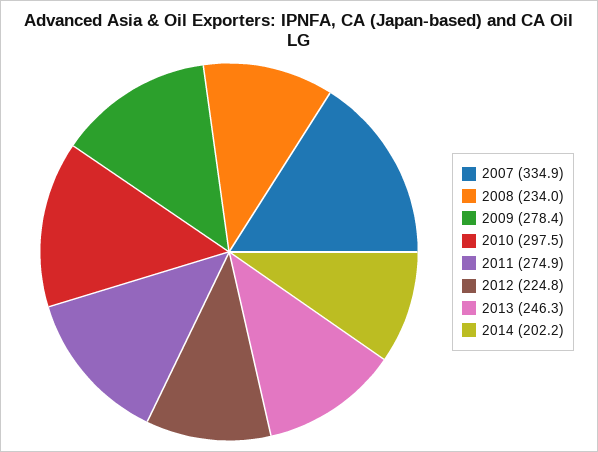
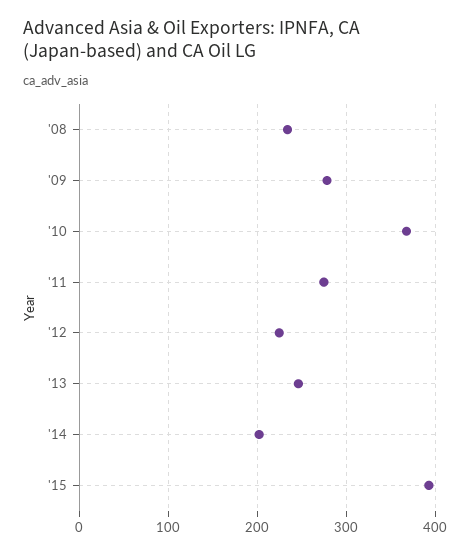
2007: 334.9 -> none
2010: 297.5 -> 370
'15: none -> 390

